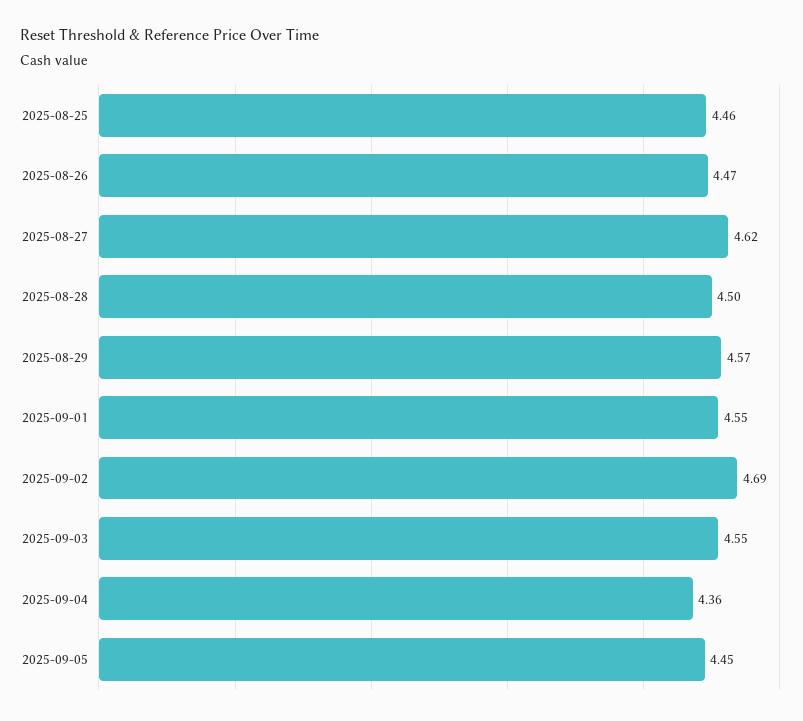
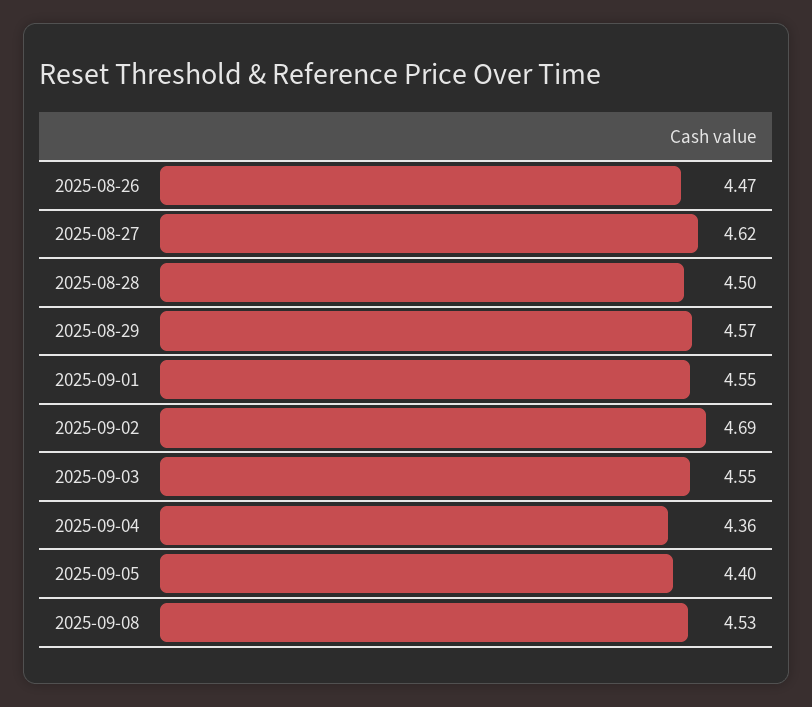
2025-08-25: 4.46 -> none
2025-09-05: 4.45 -> 4.4
2025-09-08: none -> 4.53

